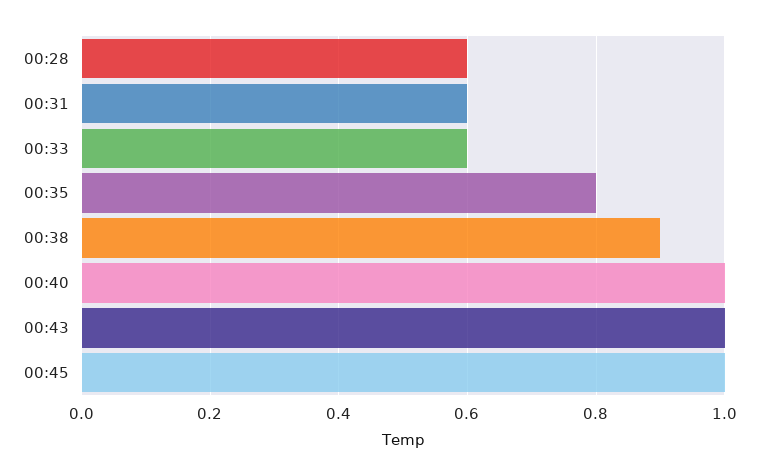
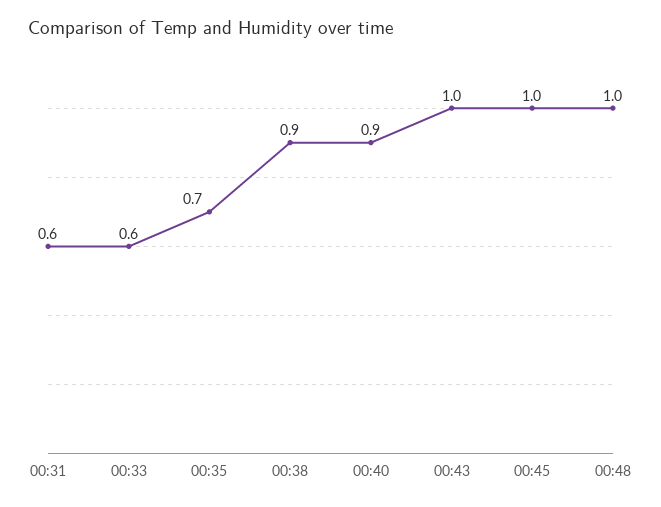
00:28: 0.6 -> none
00:35: 0.8 -> 0.7
00:40: 1 -> 0.9
00:48: none -> 1

